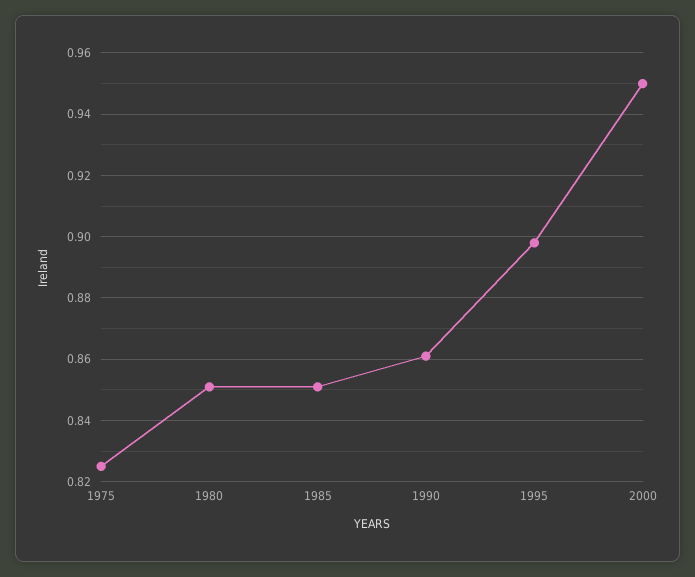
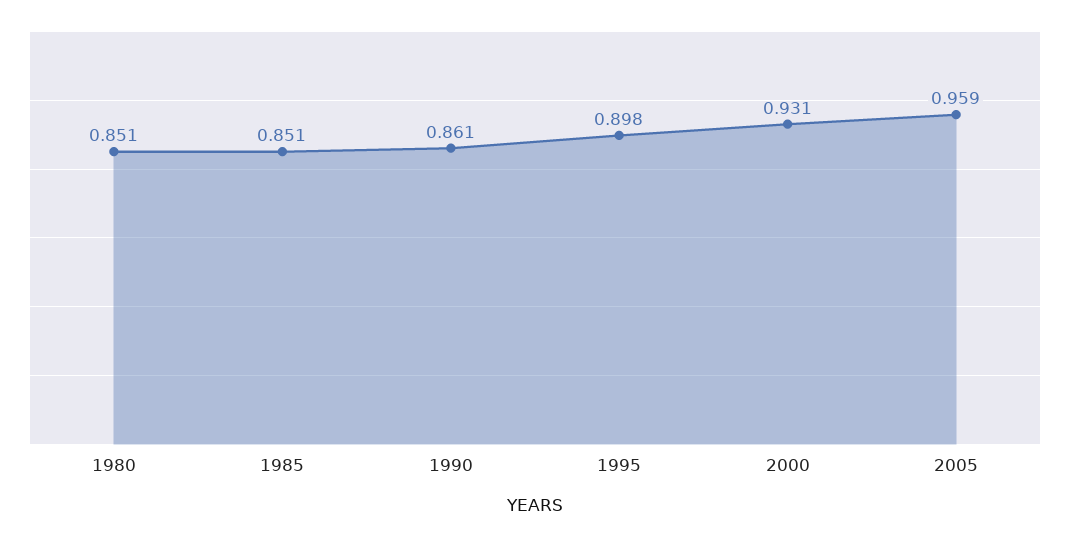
1975: 0.825 -> none
2000: 0.95 -> 0.931
2005: none -> 0.959

